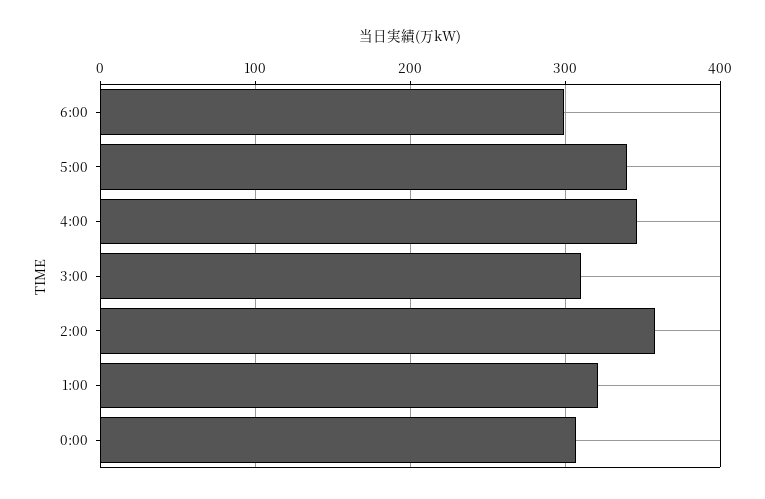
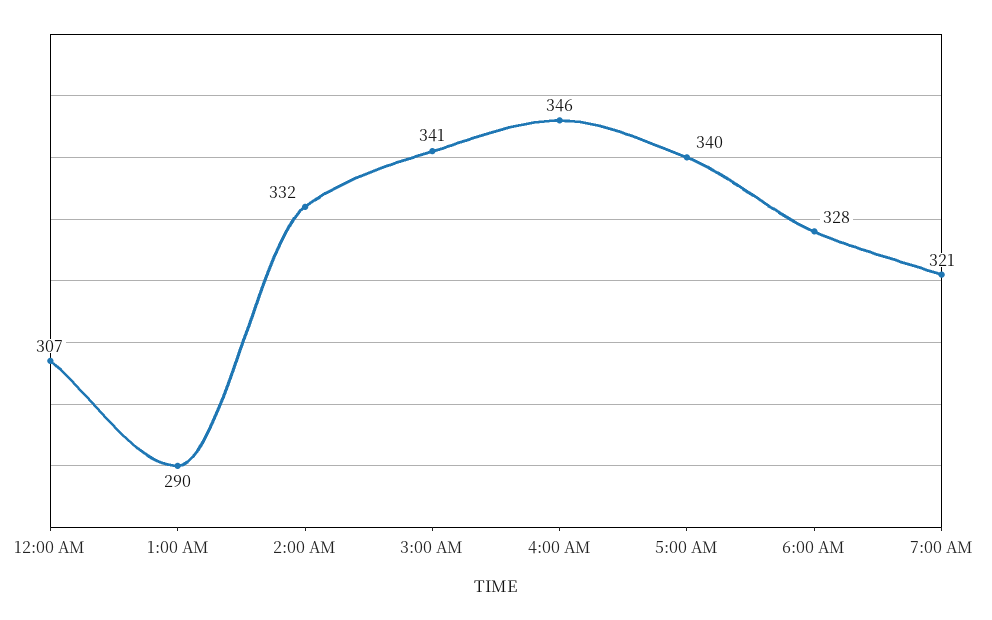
6:00: 300 -> 328
3:00: 310 -> 341
2:00: 360 -> 332
1:00: 320 -> 290
7:00 AM: none -> 321

